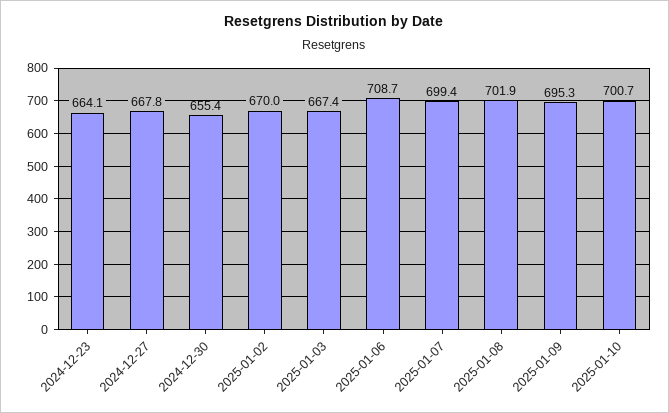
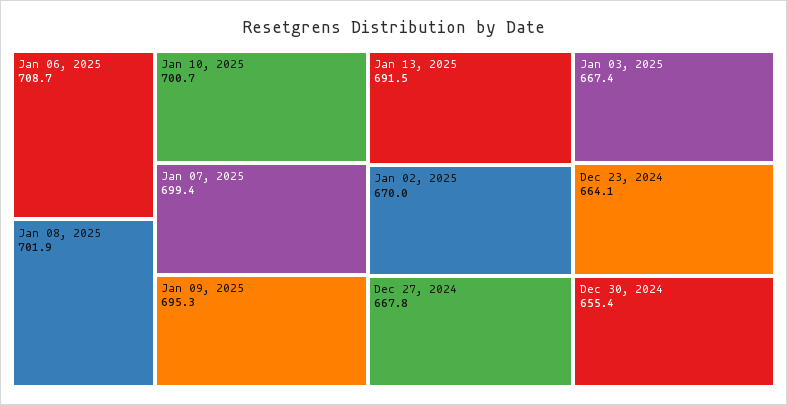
Jan 13, 2025: none -> 691.5

